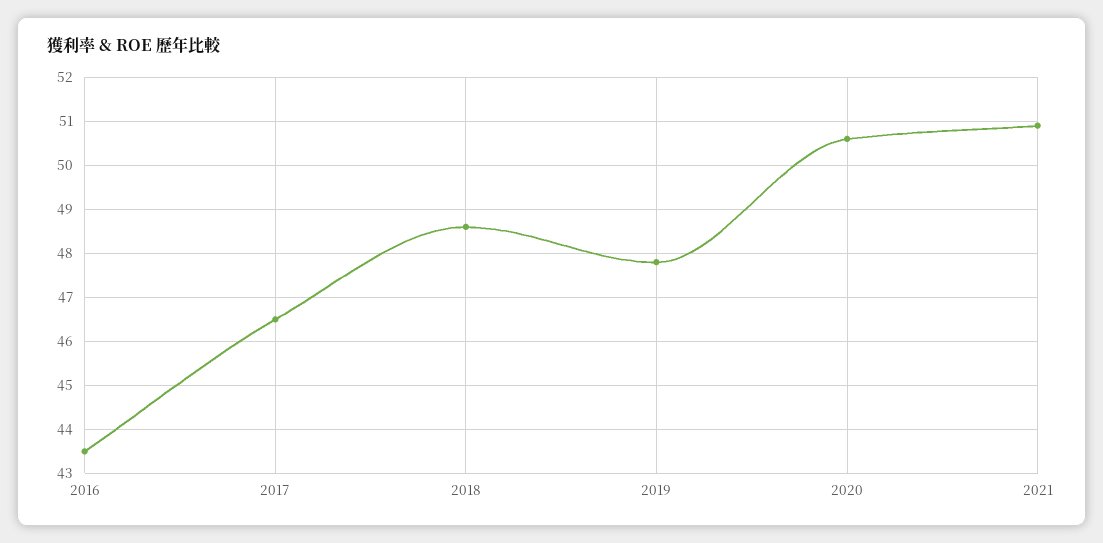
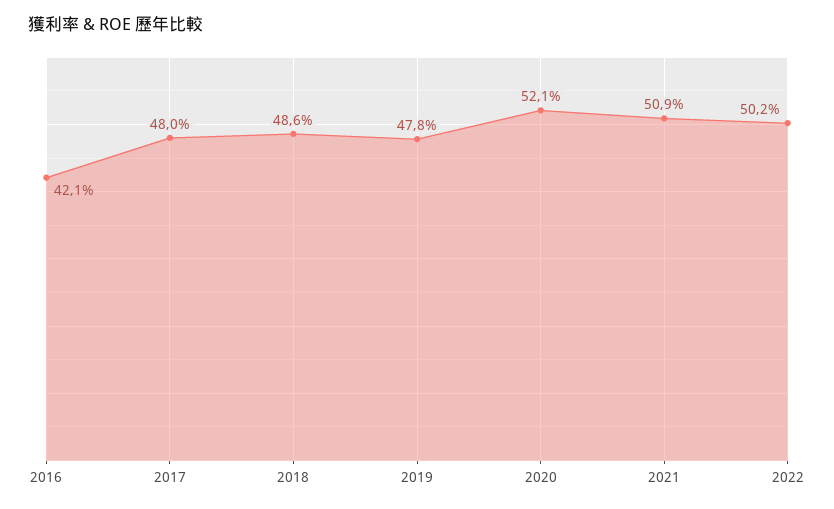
2016: 43.5 -> 42.1
2017: 46.5 -> 48
2020: 50.5 -> 52.1
2022: none -> 50.2

